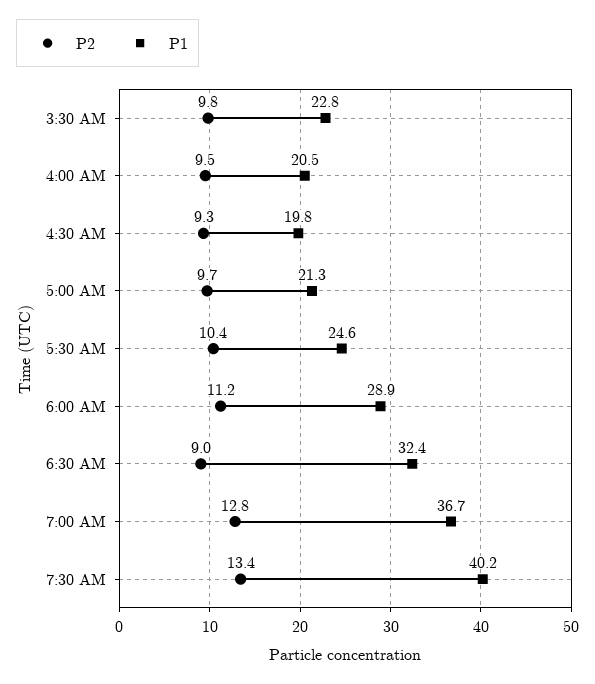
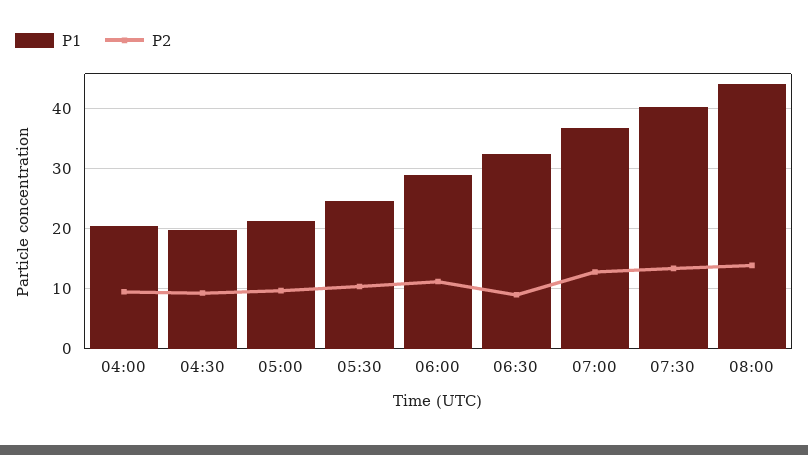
P2, 3:30 AM: 9.8 -> none
P1, 3:30 AM: 22.8 -> none
P1, 08:00: none -> 44
P2, 08:00: none -> 14

